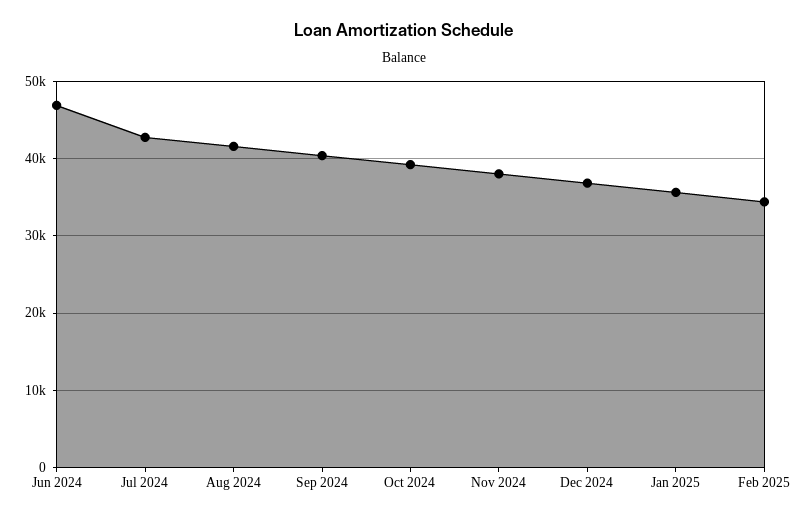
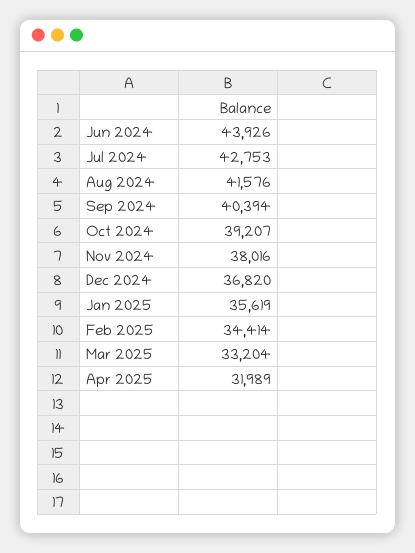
Jun 2024: 47000 -> 43926
Mar 2025: none -> 33204
Apr 2025: none -> 31989

